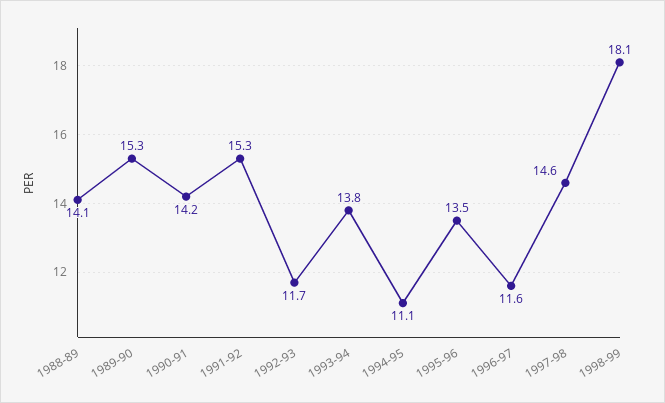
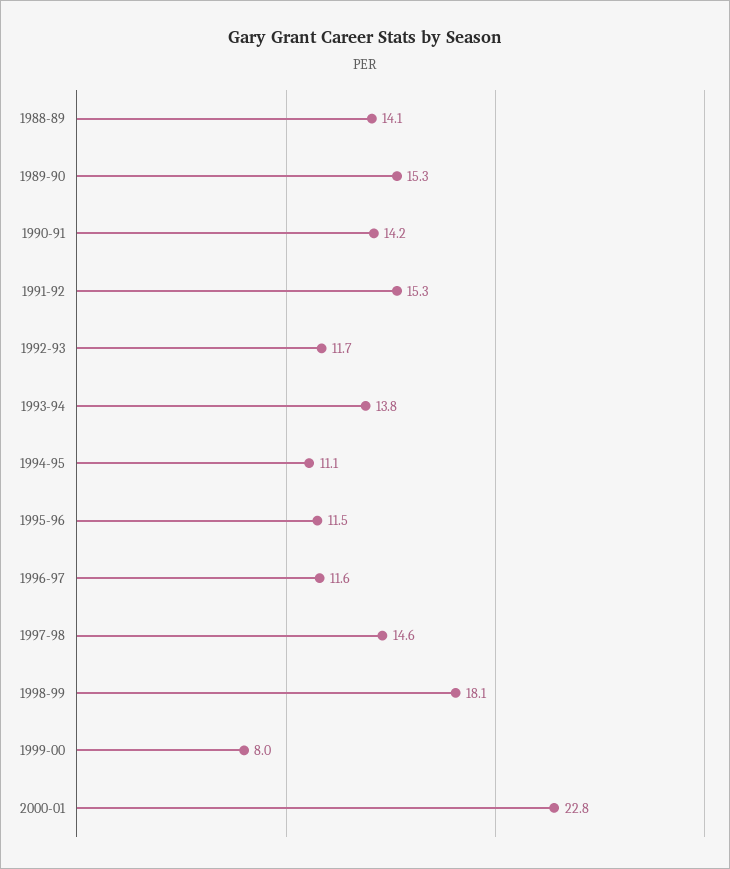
1995-96: 13.5 -> 11.5
1999-00: none -> 8
2000-01: none -> 22.8

